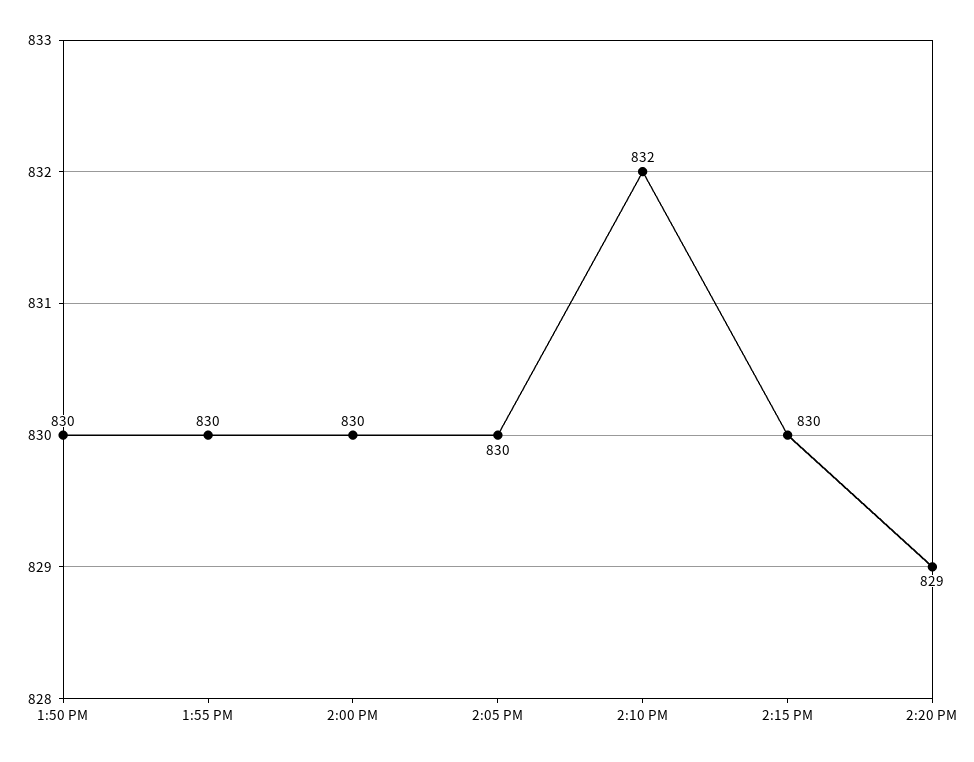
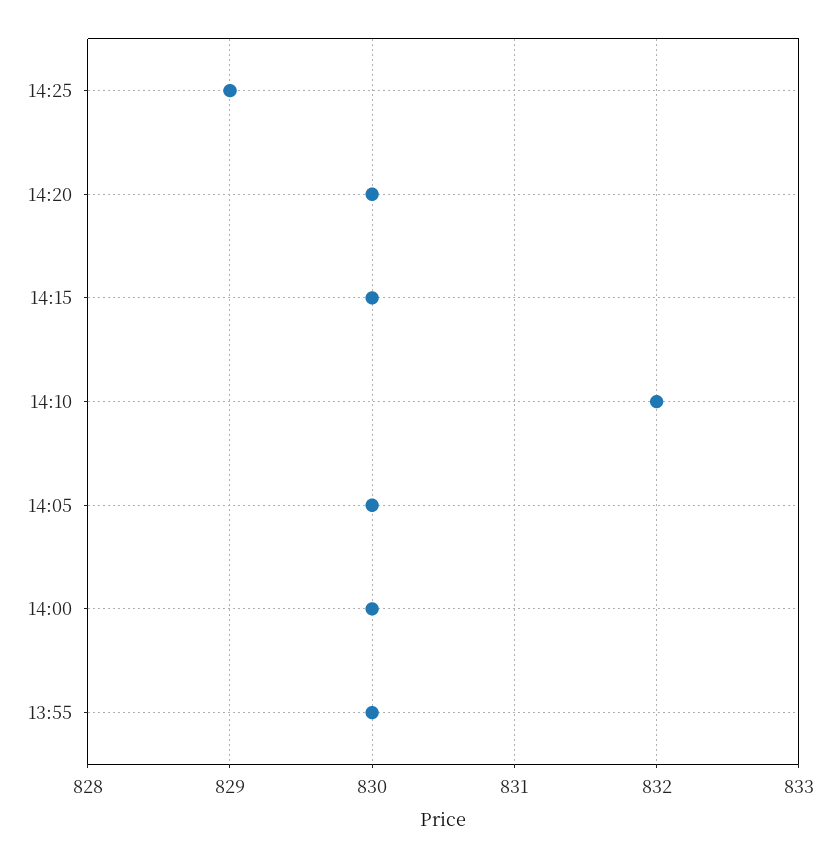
1:50 PM: 830 -> none
2:20 PM: 829 -> 830
14:25: none -> 829

